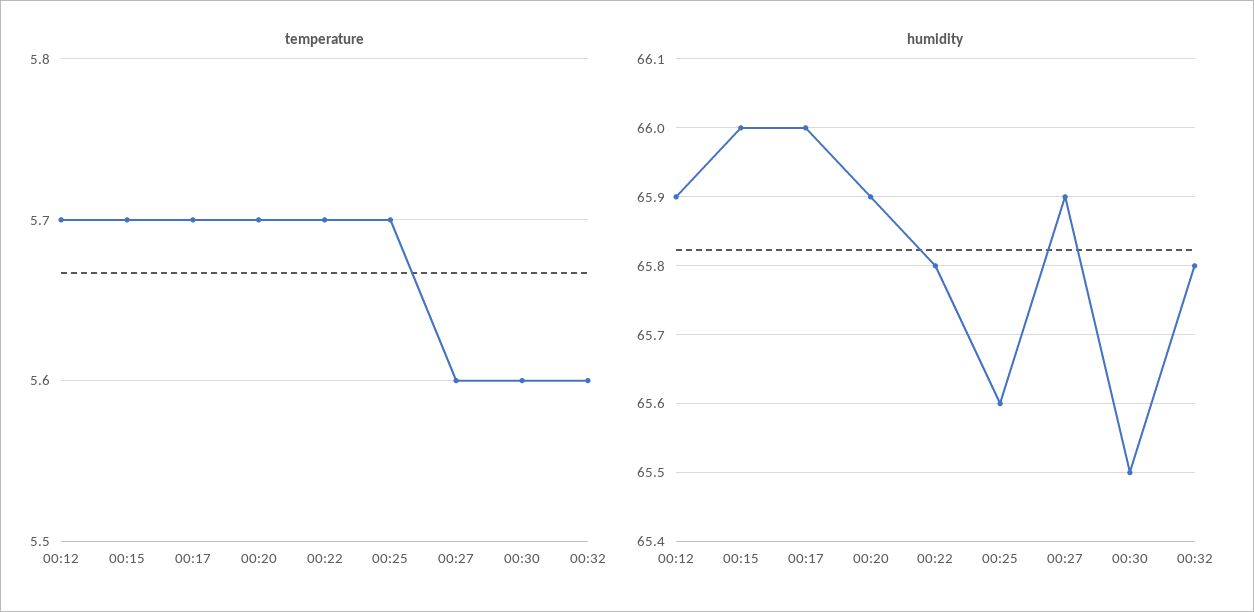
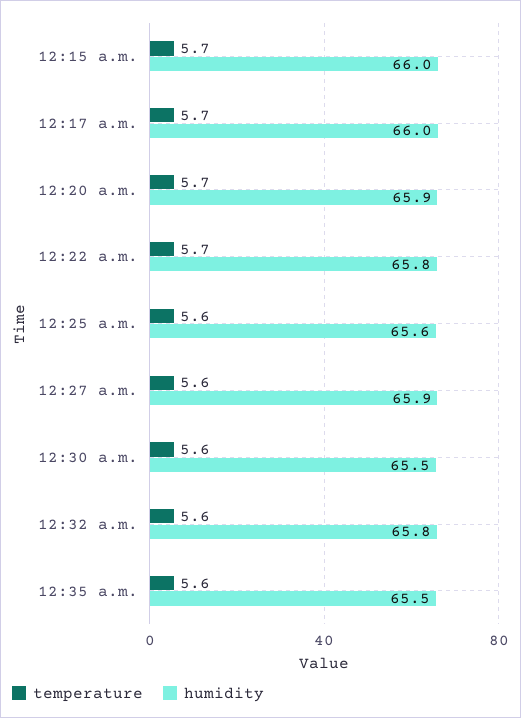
temperature, 00:12: 5.7 -> none
temperature, 00:25: 5.7 -> 5.6
humidity, 00:12: 65.9 -> none
temperature, 12:35 a.m.: none -> 5.6
humidity, 12:35 a.m.: none -> 65.5

